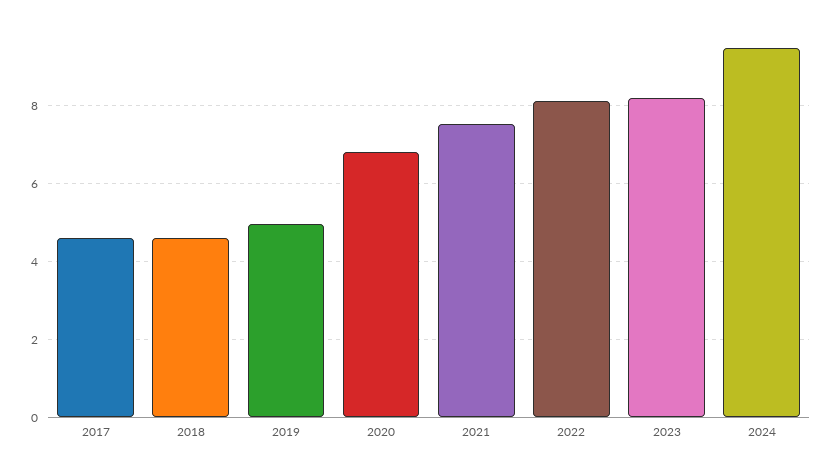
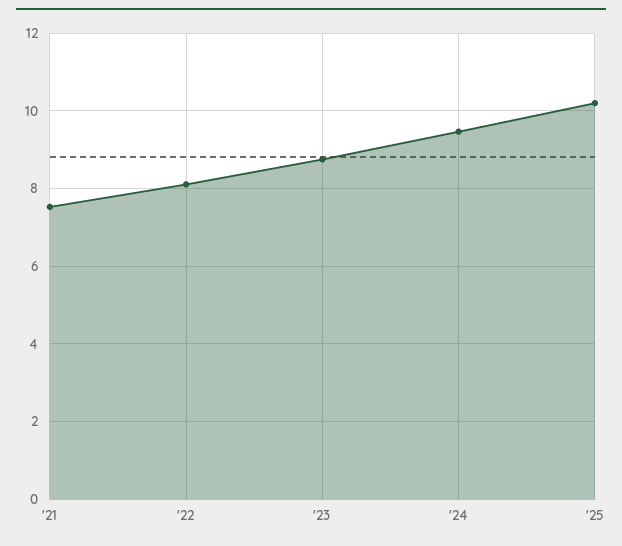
2017: 4.6 -> none
2018: 4.6 -> none
2019: 5 -> none
2020: 6.8 -> none
2023: 8.2 -> 8.8
'25: none -> 10.2

